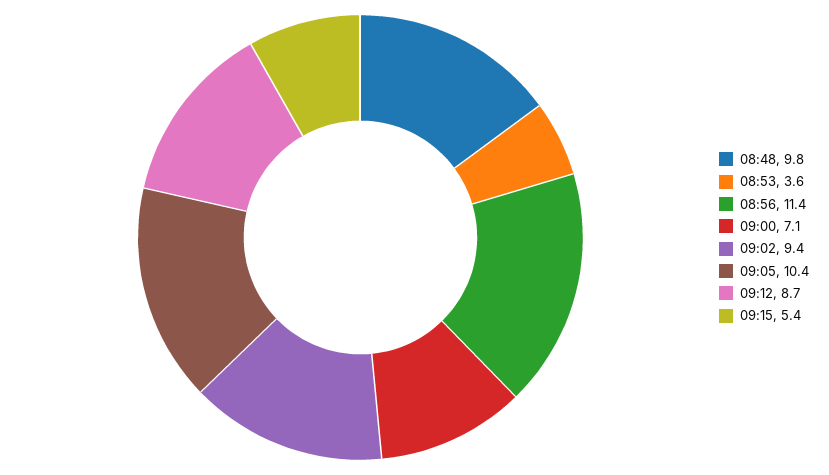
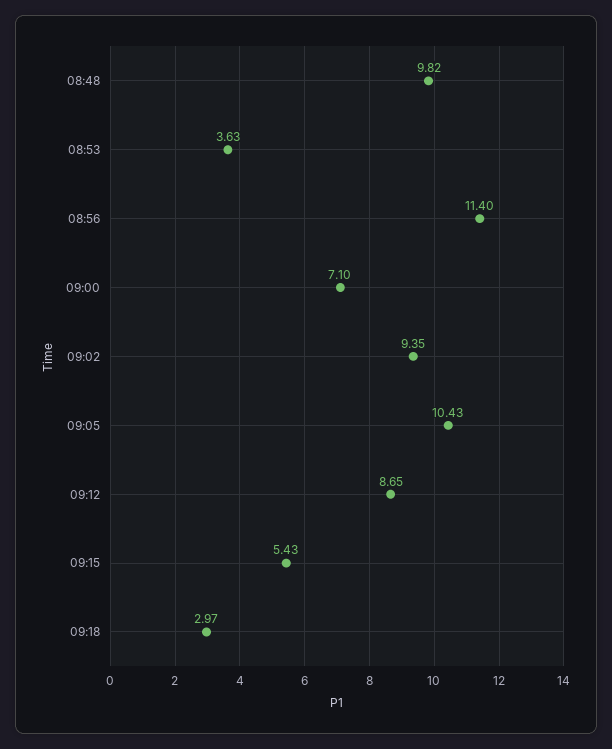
09:18: none -> 2.97

